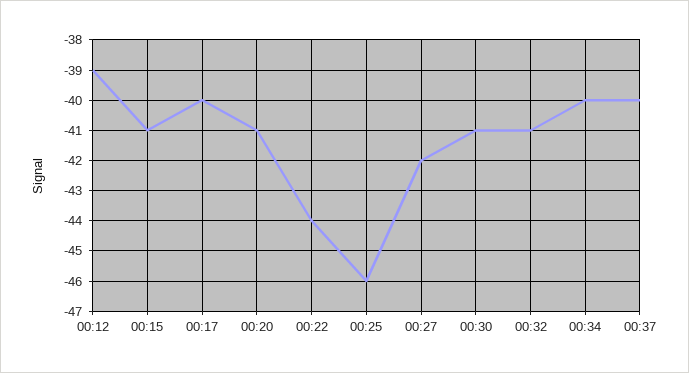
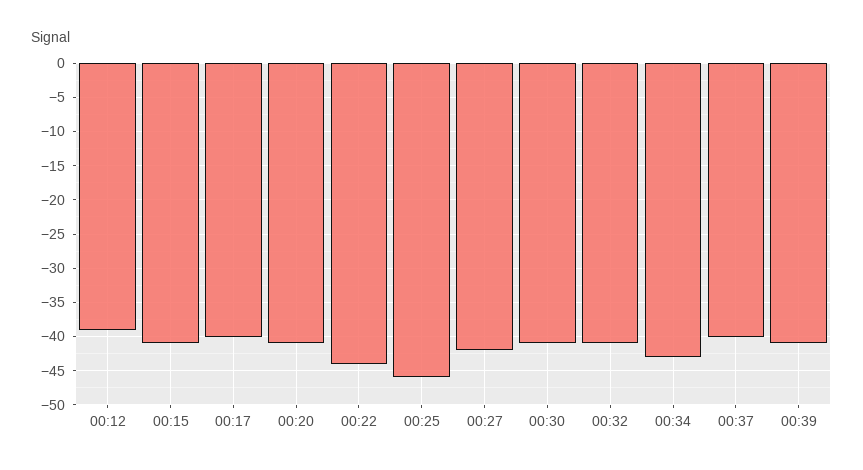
00:34: -40 -> -43
00:39: none -> -41

